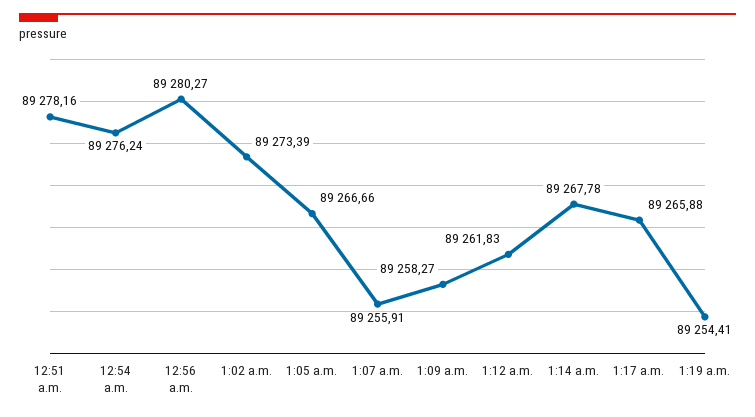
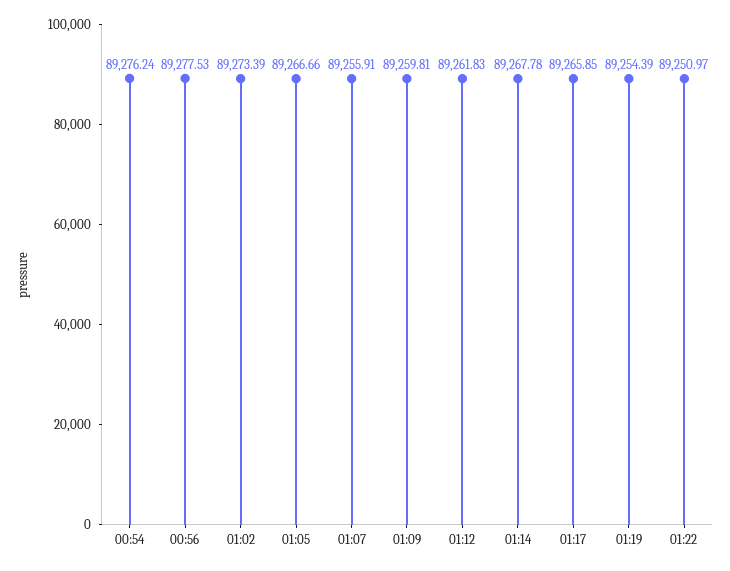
12:51 a.m.: 89278.16 -> none
12:56 a.m.: 89280.27 -> 89277.53
1:09 a.m.: 89258.27 -> 89259.81
1:17 a.m.: 89265.88 -> 89265.85
1:19 a.m.: 89254.41 -> 89254.39
01:22: none -> 89250.97

